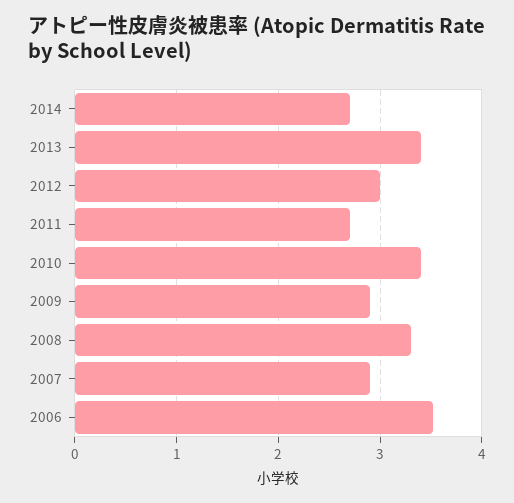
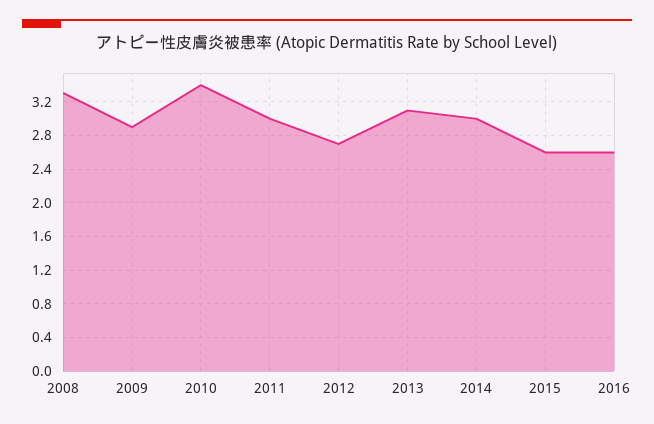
2014: 2.7 -> 3
2013: 3.4 -> 3.1
2012: 3 -> 2.7
2011: 2.7 -> 3
2007: 2.9 -> none
2006: 3.5 -> none
2015: none -> 2.6
2016: none -> 2.6

